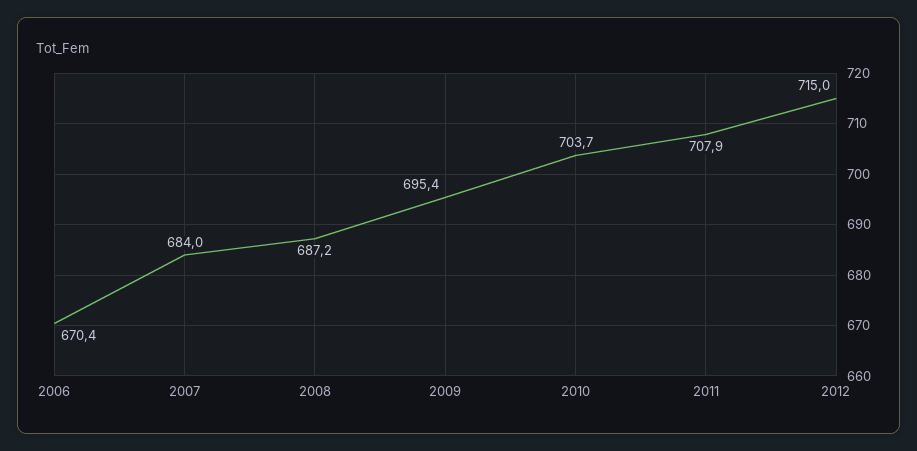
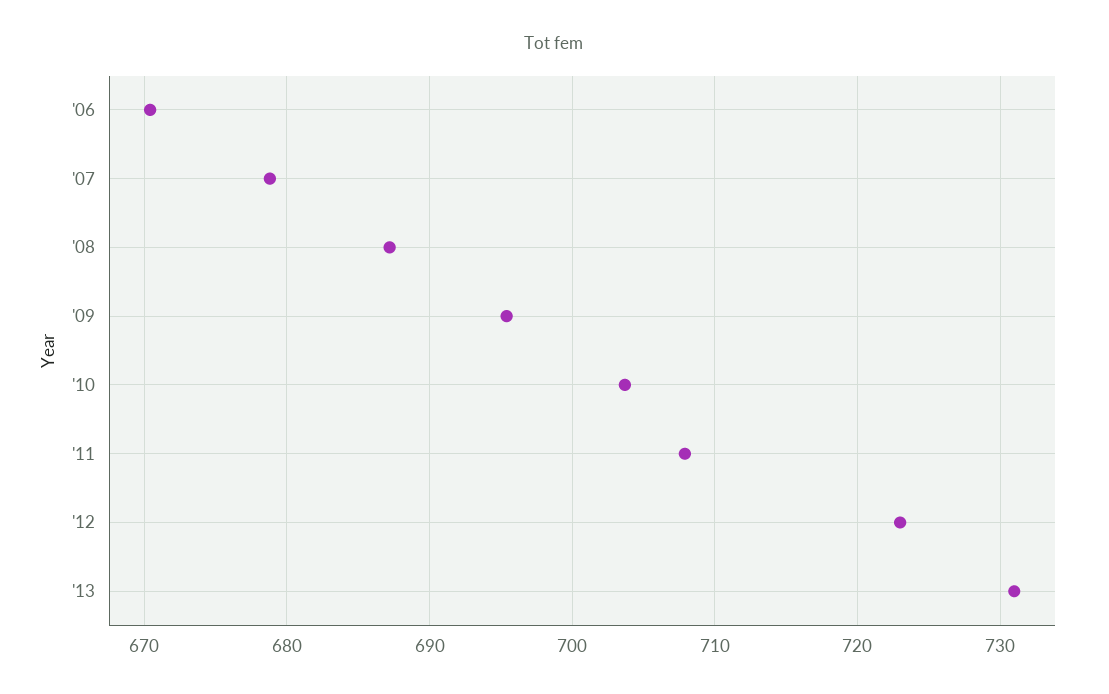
2007: 684 -> 679
2012: 715 -> 723
'13: none -> 731

